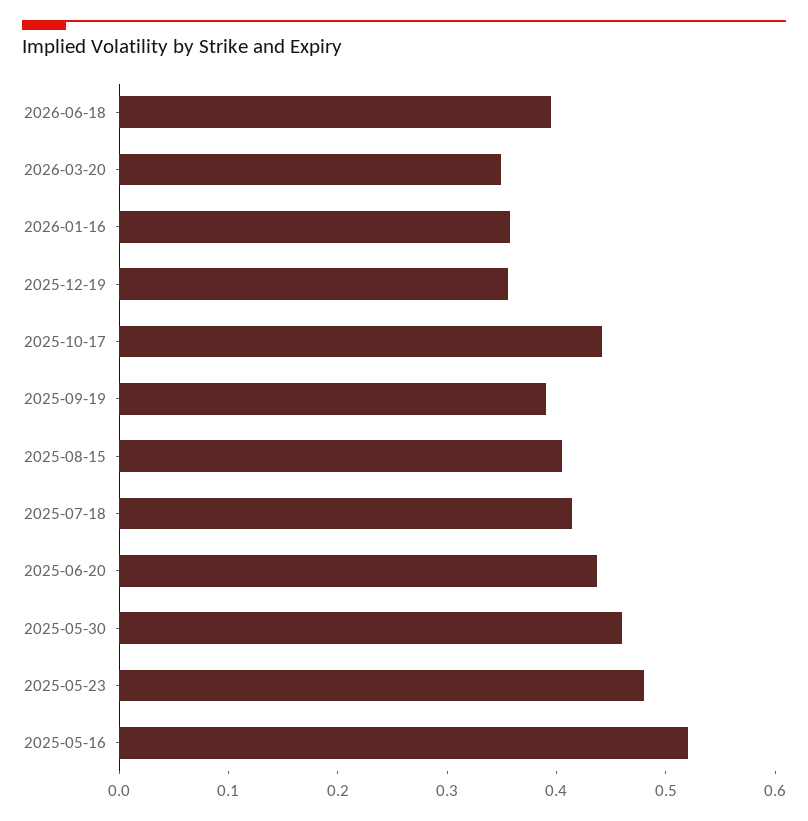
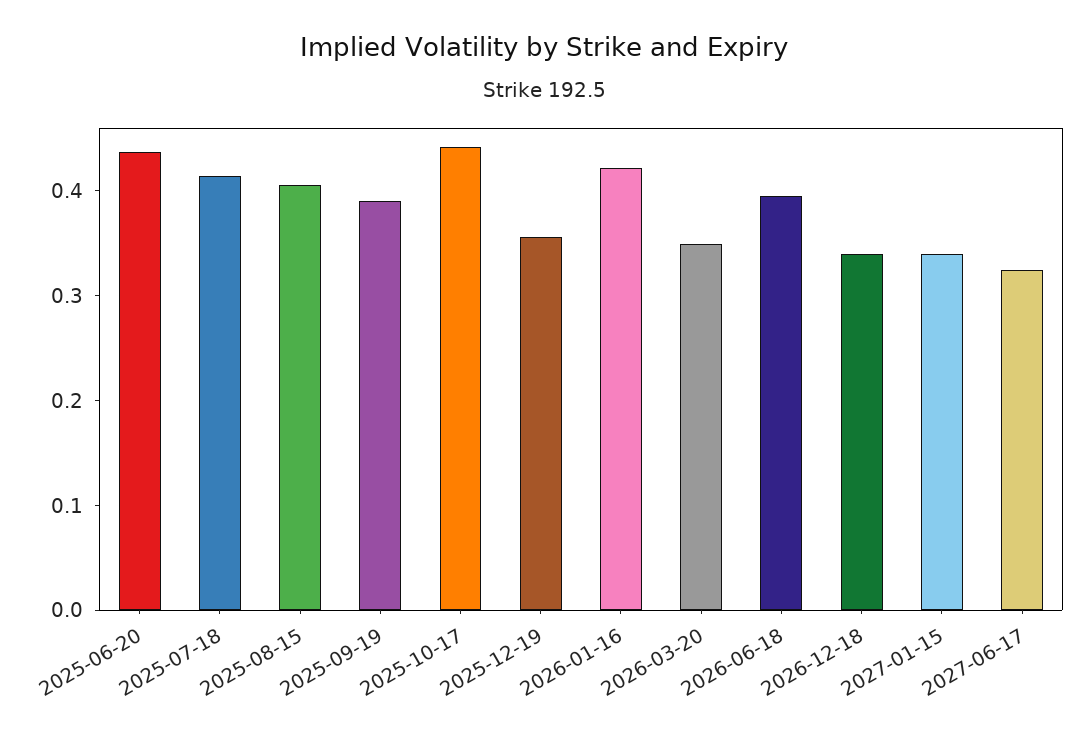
2026-01-16: 0.36 -> 0.42
2025-05-30: 0.46 -> none
2025-05-23: 0.48 -> none
2025-05-16: 0.52 -> none
2026-12-18: none -> 0.34
2027-01-15: none -> 0.34
2027-06-17: none -> 0.32

